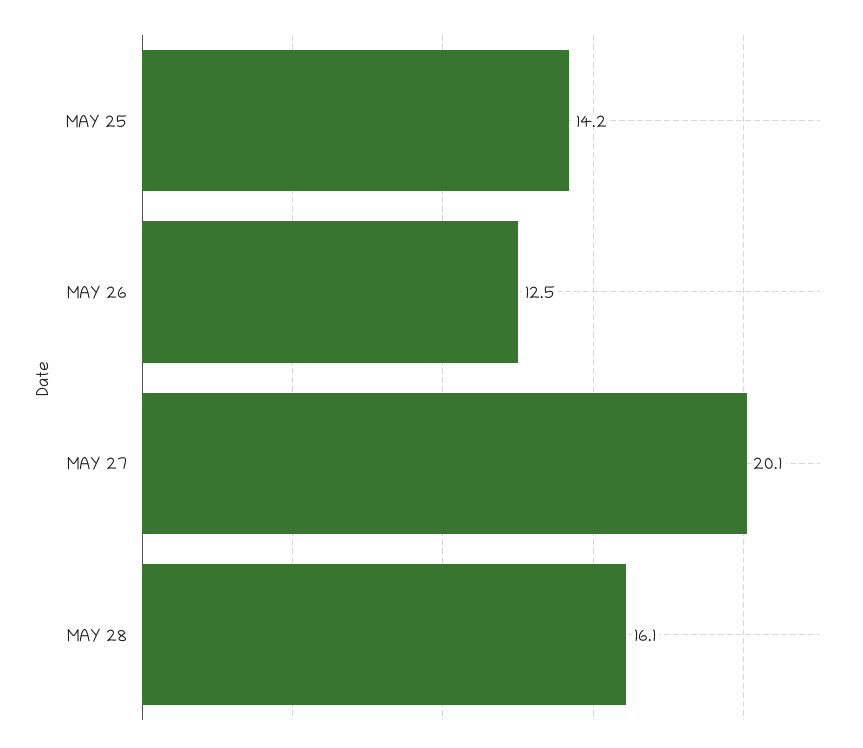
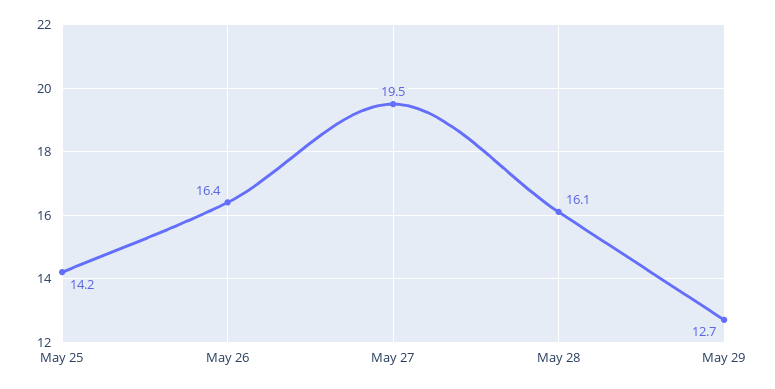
MAY 26: 12.5 -> 16.4
MAY 27: 20.1 -> 19.5
May 29: none -> 12.7

